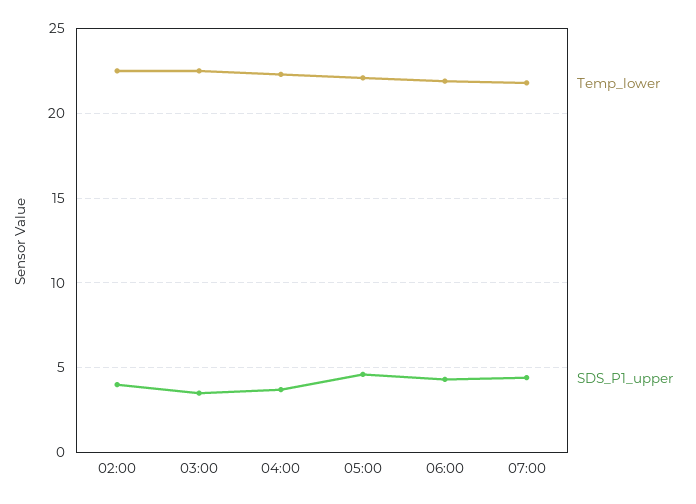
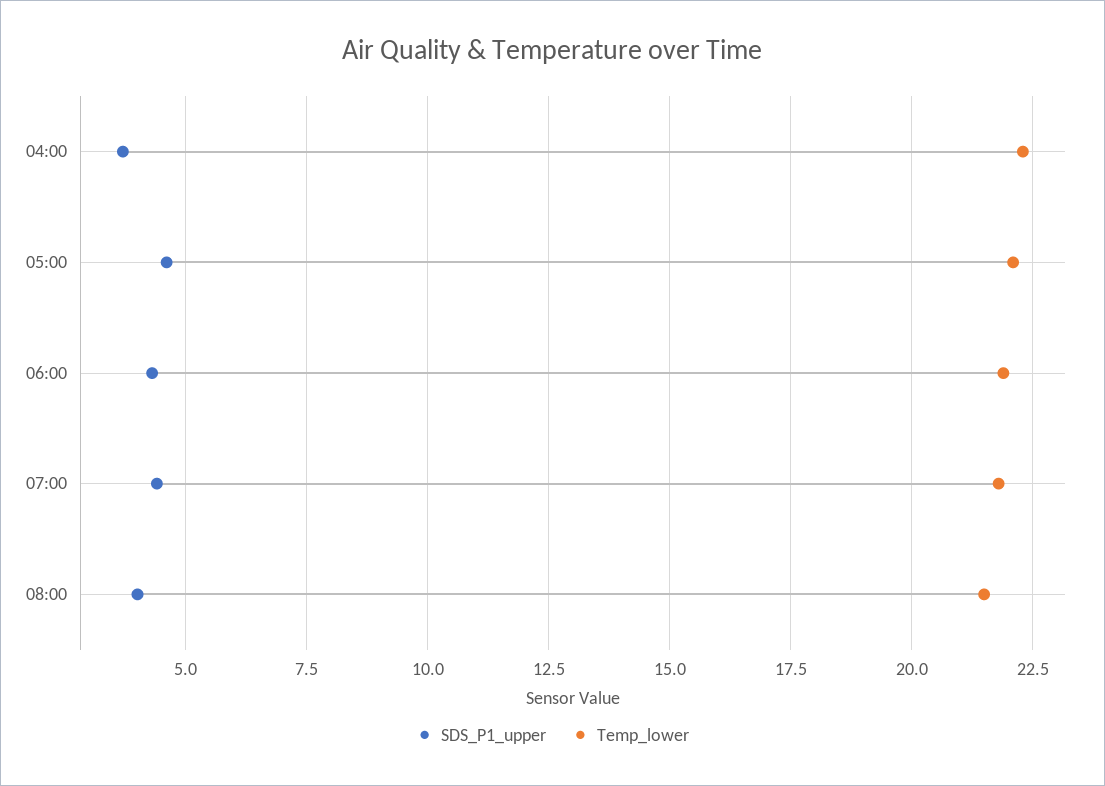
Temp_lower, 02:00: 22.5 -> none
SDS_P1_upper, 02:00: 4 -> none
Temp_lower, 03:00: 22.5 -> none
SDS_P1_upper, 03:00: 3.5 -> none
SDS_P1_upper, 08:00: none -> 4
Temp_lower, 08:00: none -> 21.5

